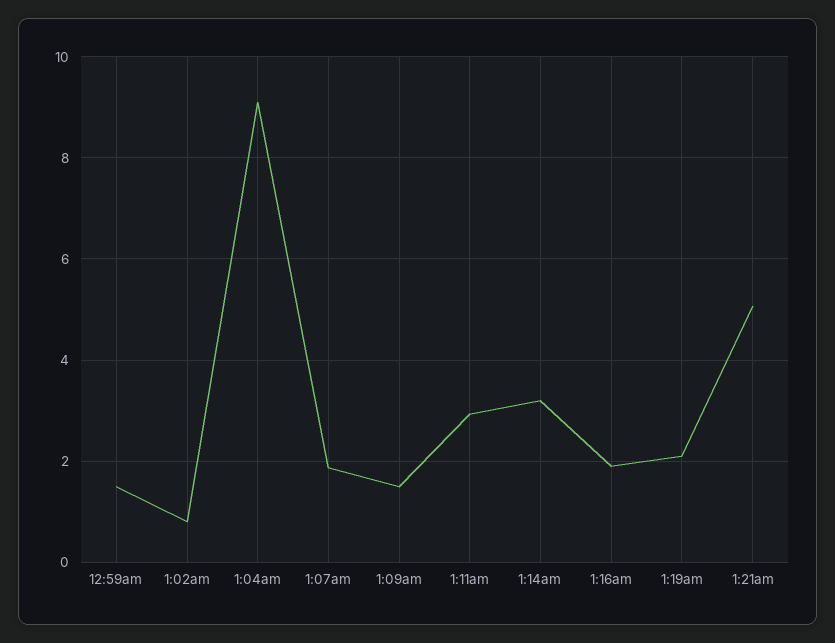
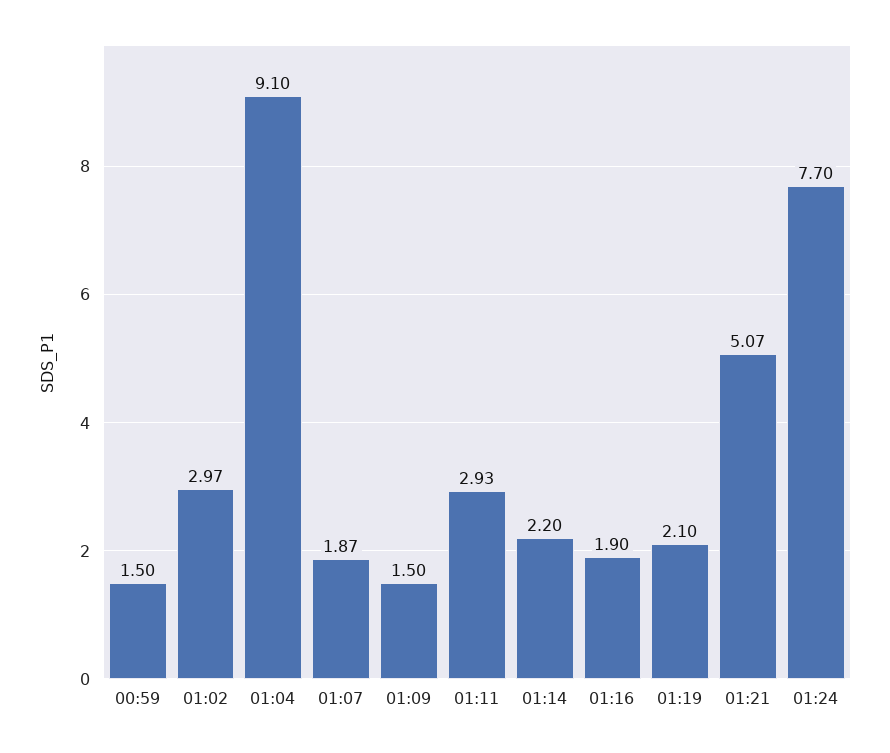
1:02am: 0.8 -> 2.97
1:14am: 3.2 -> 2.2
01:24: none -> 7.7

